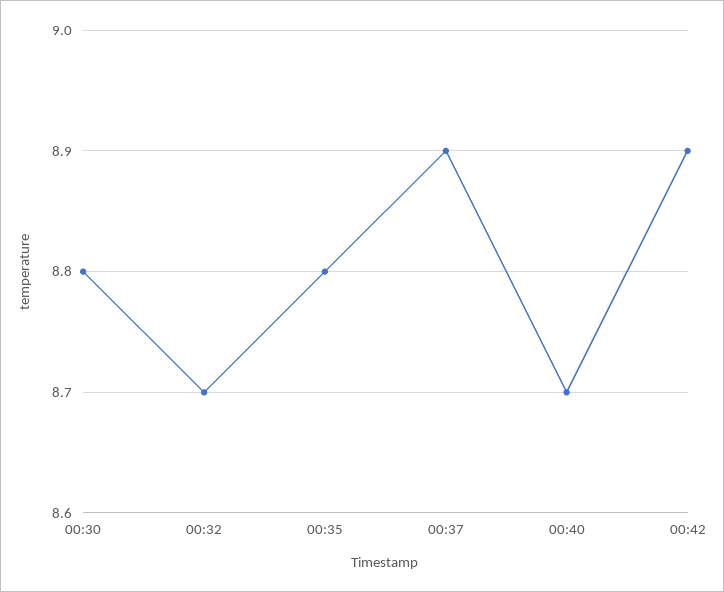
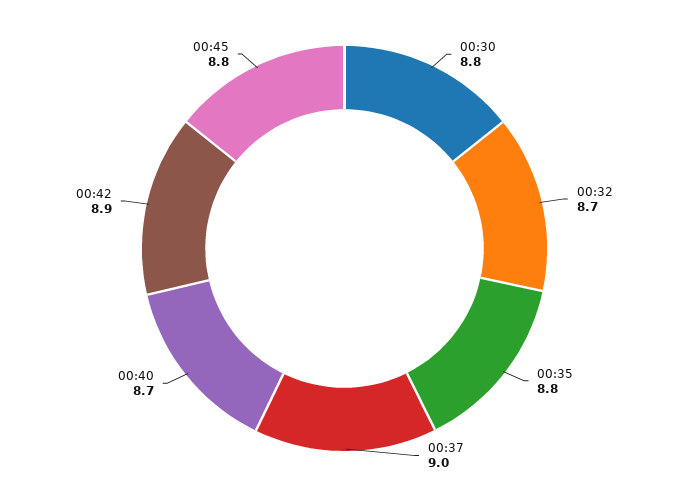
00:37: 8.9 -> 9
00:45: none -> 8.8

